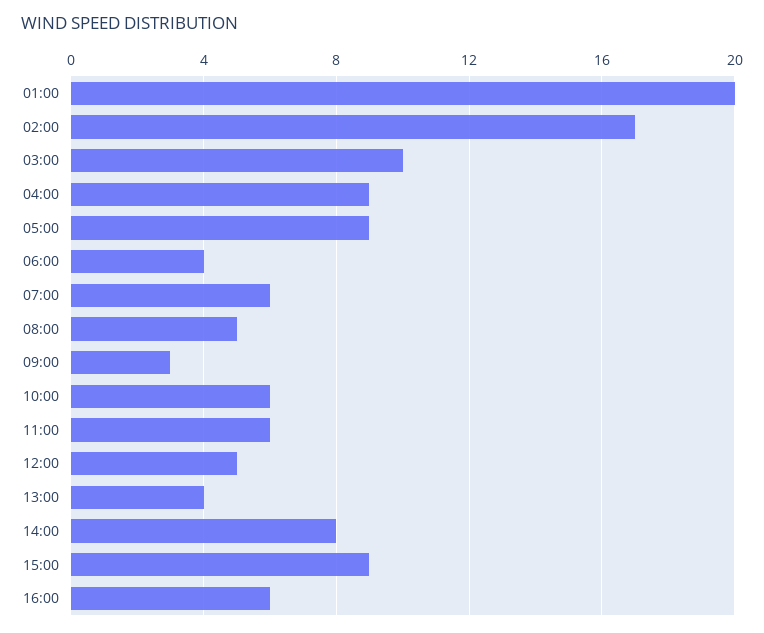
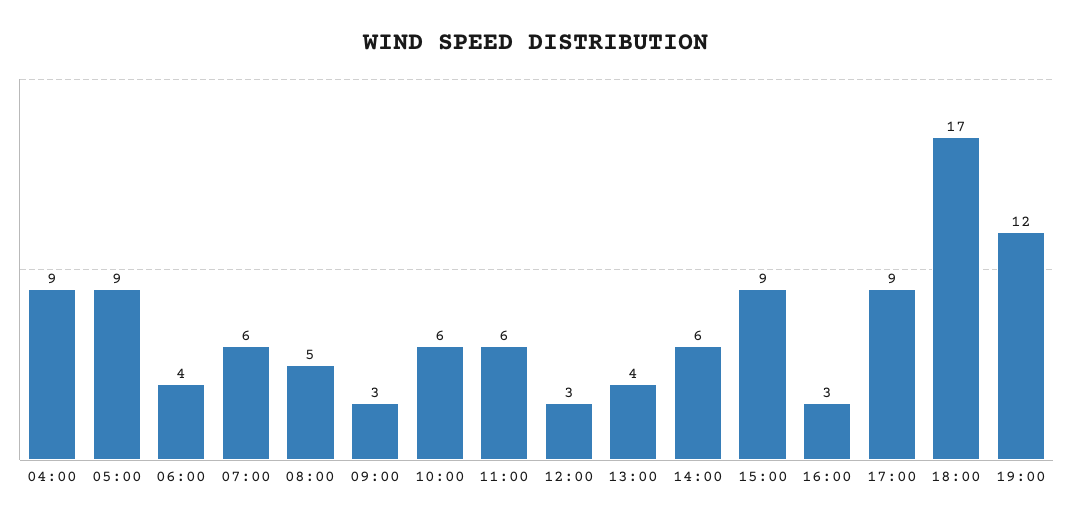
01:00: 20 -> none
02:00: 17 -> none
03:00: 10 -> none
12:00: 5 -> 3
14:00: 8 -> 6
16:00: 6 -> 3
17:00: none -> 9
18:00: none -> 17
19:00: none -> 12

